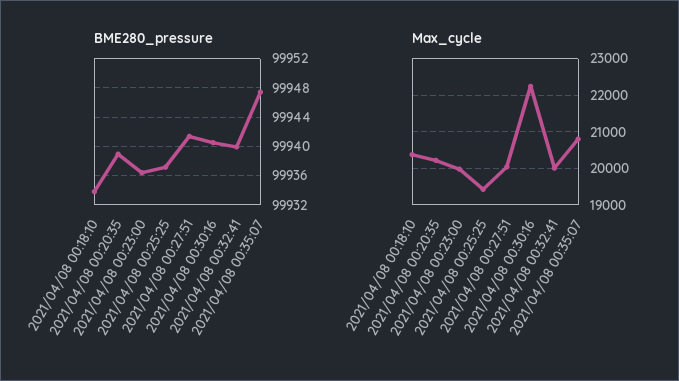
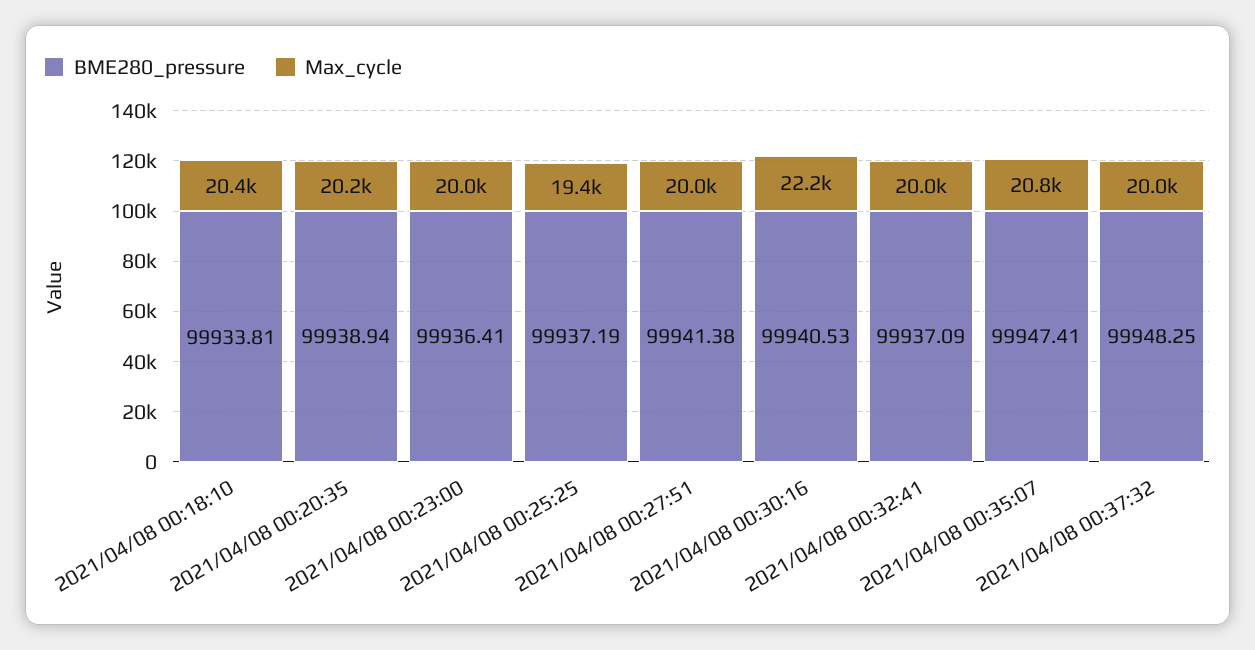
BME280_pressure, 2021/04/08 00:32:41: 99940 -> 99937.09
BME280_pressure, 2021/04/08 00:37:32: none -> 99948.25
Max_cycle, 2021/04/08 00:37:32: none -> 20000

